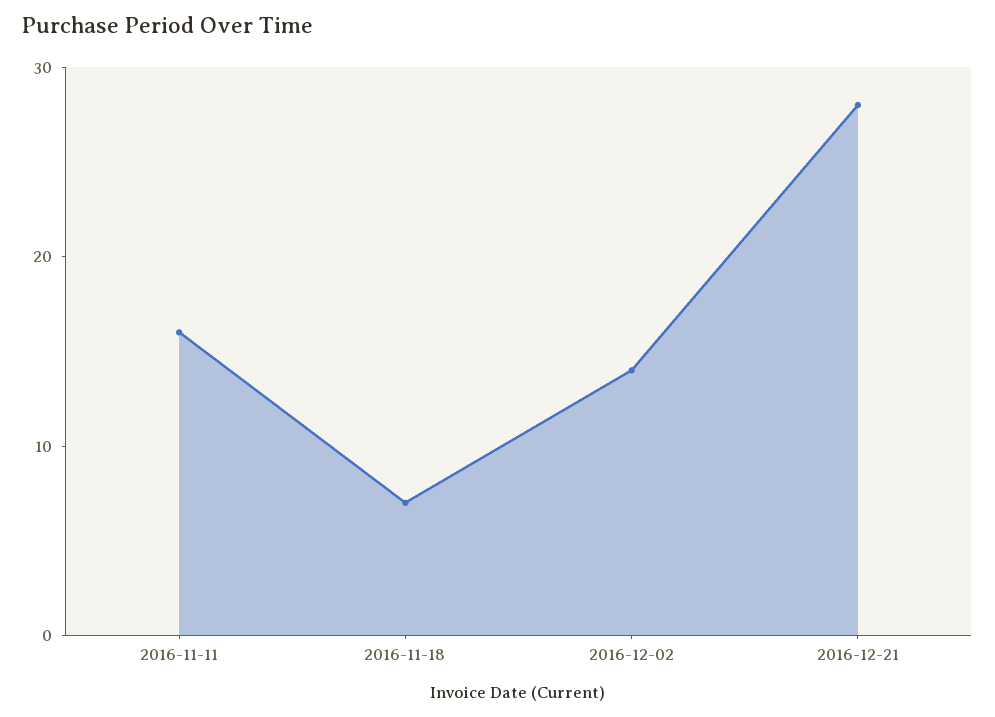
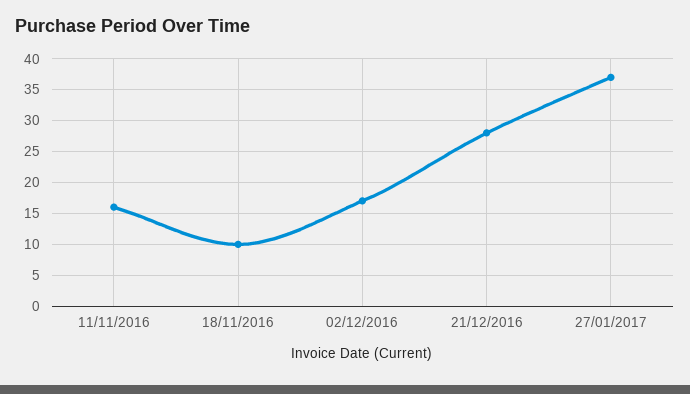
2016-11-18: 7 -> 10
2016-12-02: 14 -> 17
27/01/2017: none -> 37

